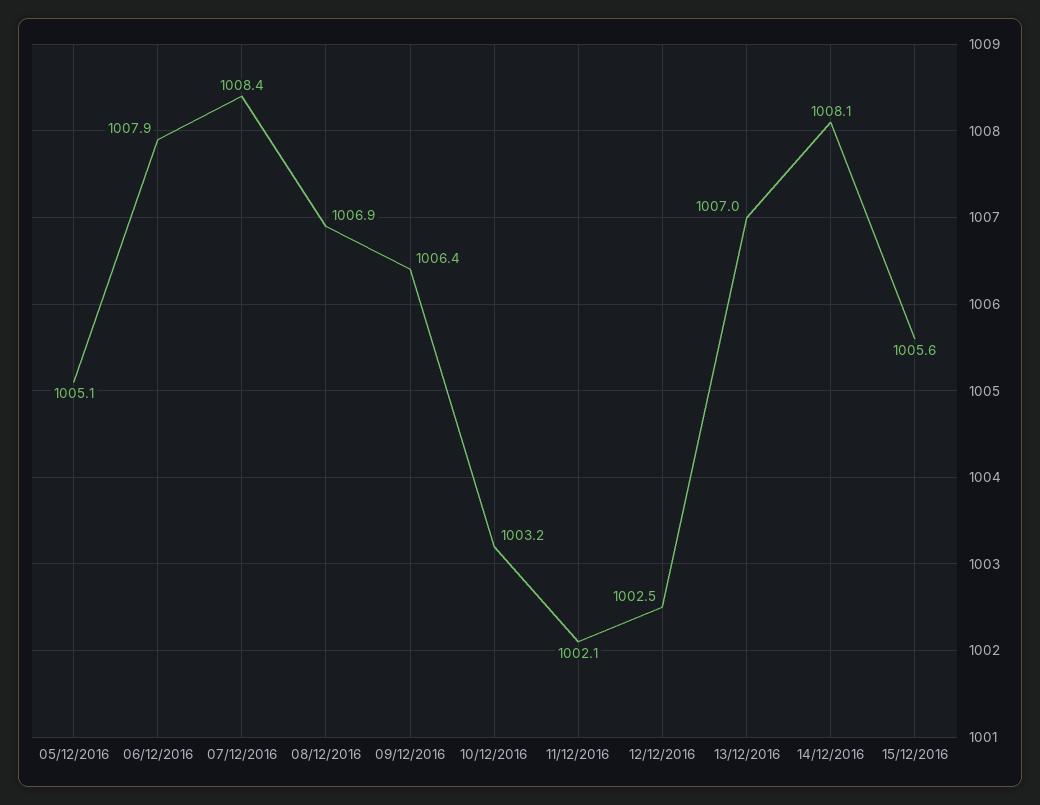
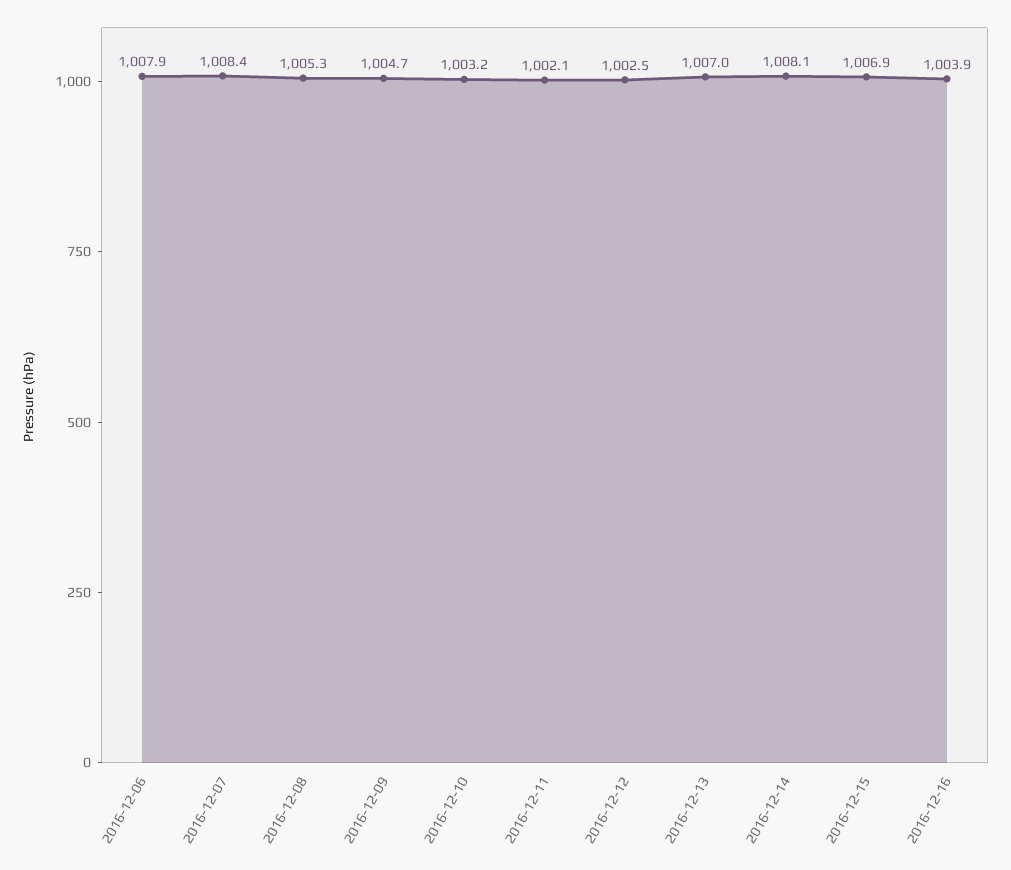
05/12/2016: 1005.1 -> none
08/12/2016: 1006.9 -> 1005.3
09/12/2016: 1006.4 -> 1004.7
15/12/2016: 1005.6 -> 1006.9
2016-12-16: none -> 1003.9

